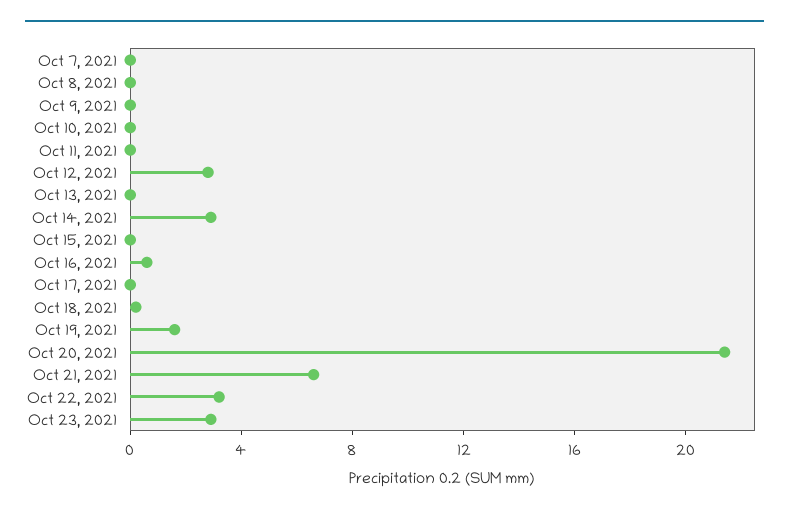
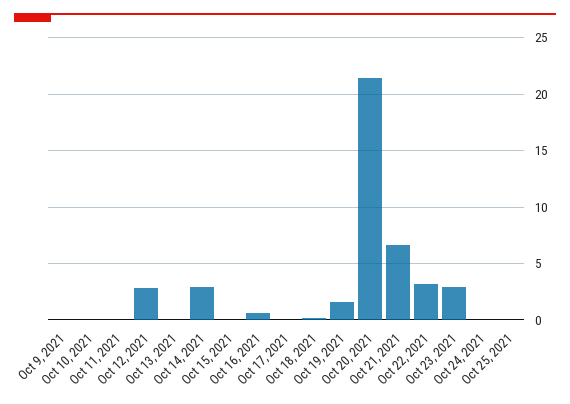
Oct 7, 2021: 0 -> none
Oct 8, 2021: 0 -> none
Oct 24, 2021: none -> 0
Oct 25, 2021: none -> 0

